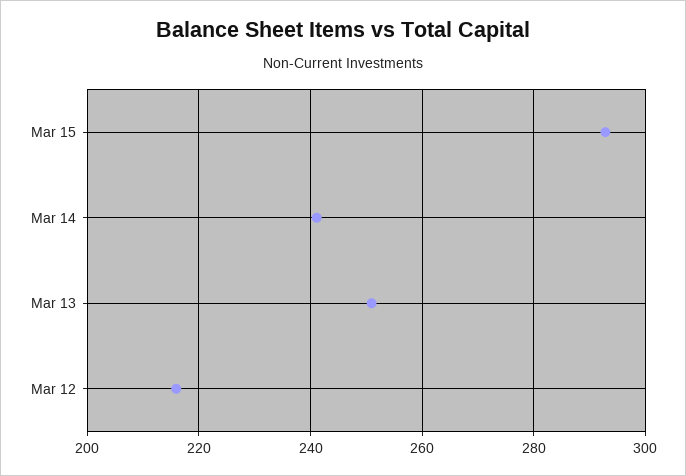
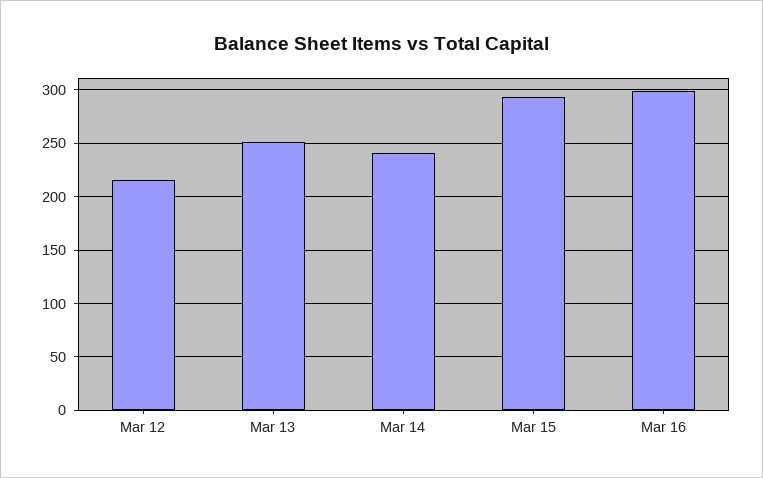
Mar 16: none -> 300

